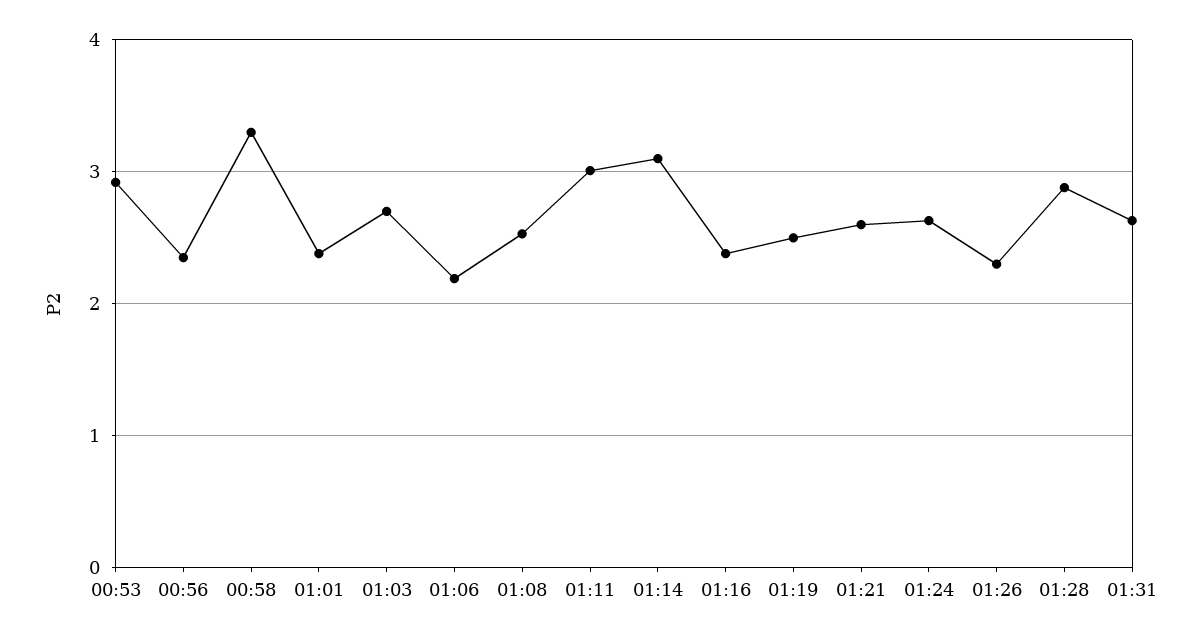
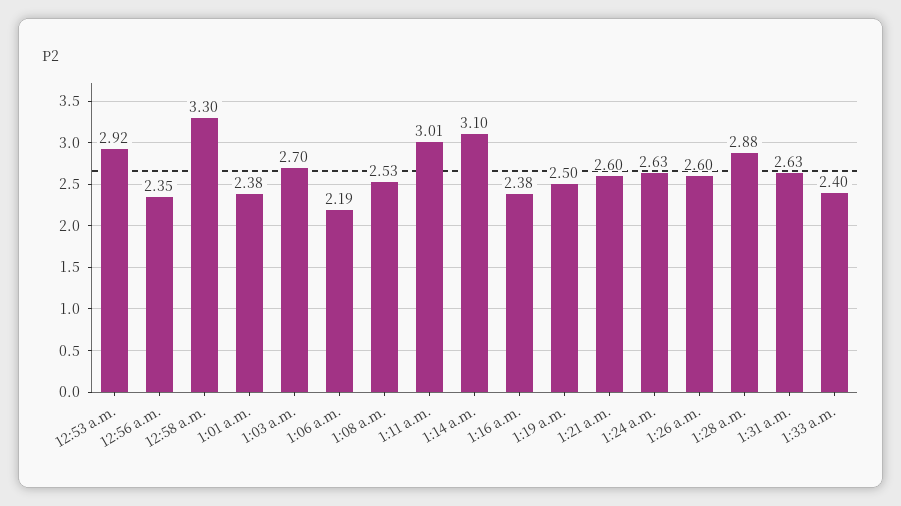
01:26: 2.3 -> 2.6
1:33 a.m.: none -> 2.4

